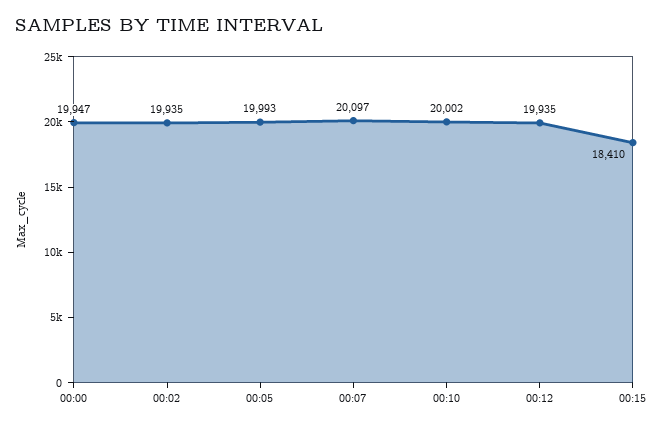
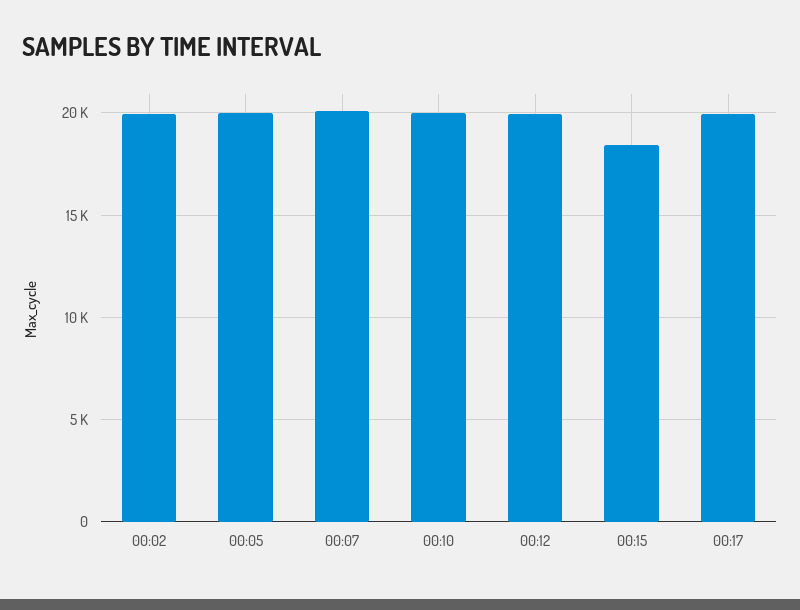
00:00: 19947 -> none
00:17: none -> 20000

